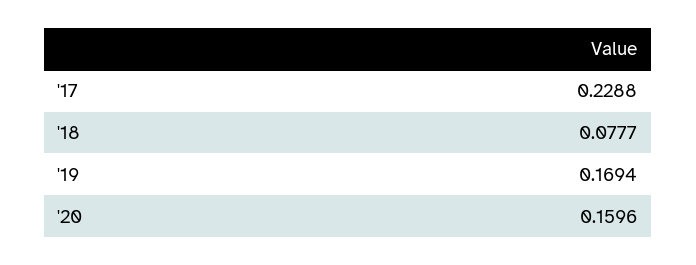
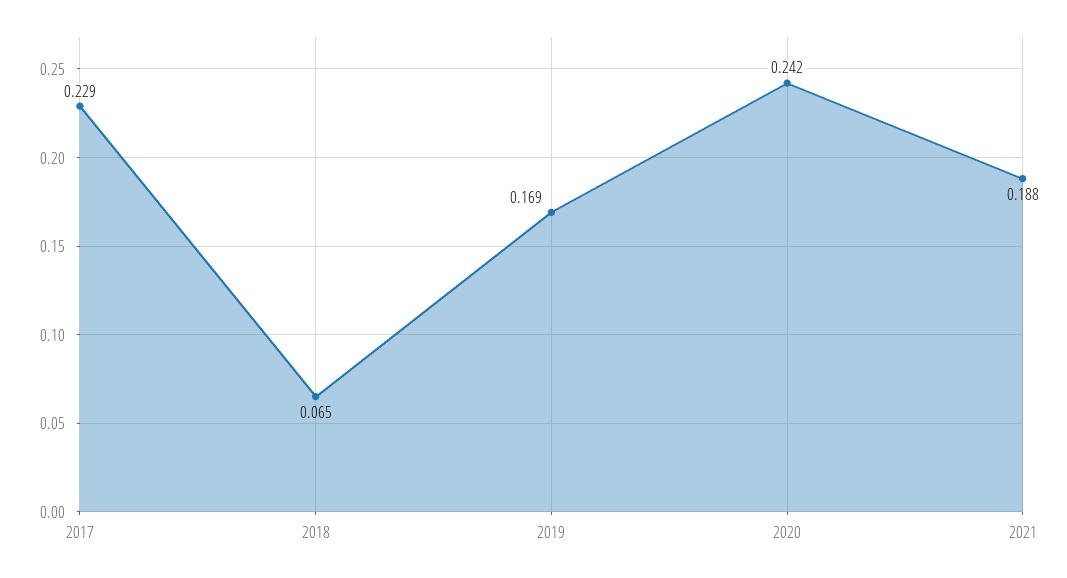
'18: 0.0777 -> 0.065
'20: 0.1596 -> 0.242
2021: none -> 0.188

